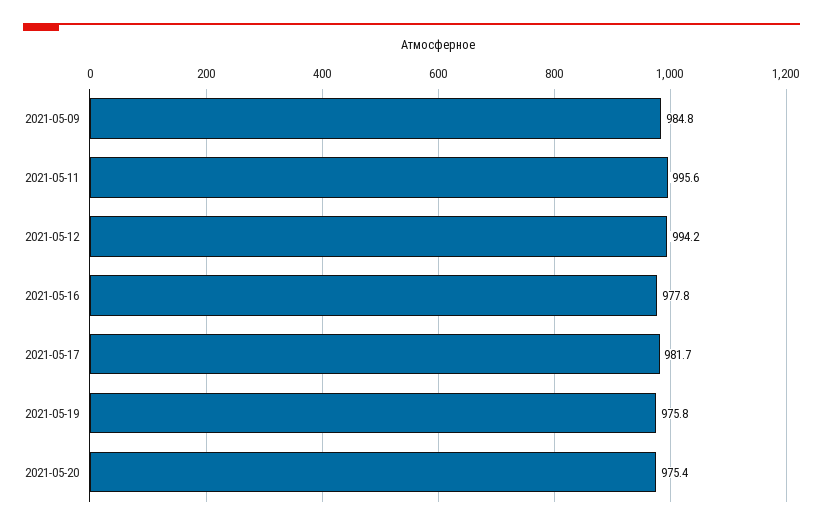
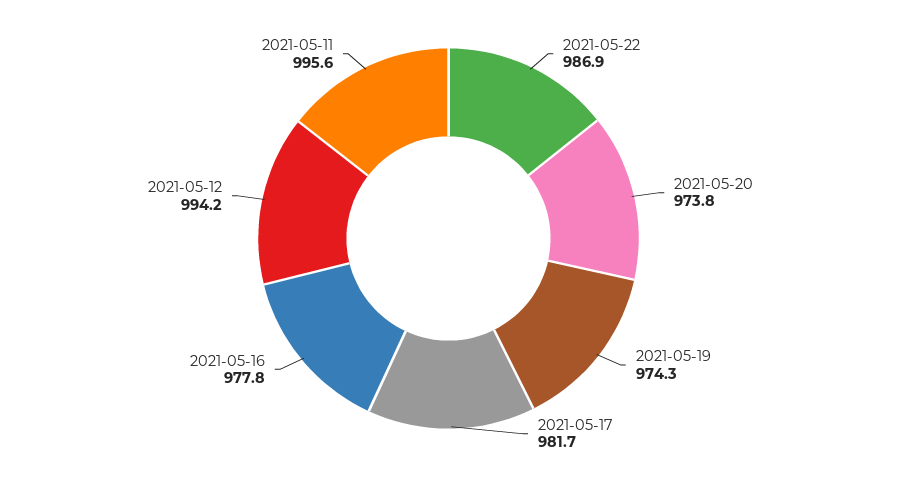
2021-05-09: 984.8 -> none
2021-05-19: 975.8 -> 974.3
2021-05-20: 975.4 -> 973.8
2021-05-22: none -> 986.9

